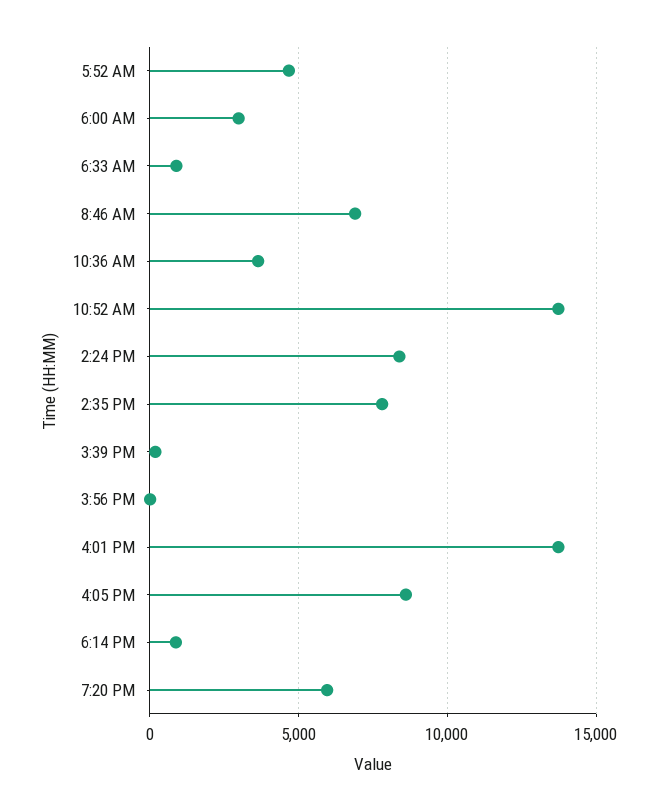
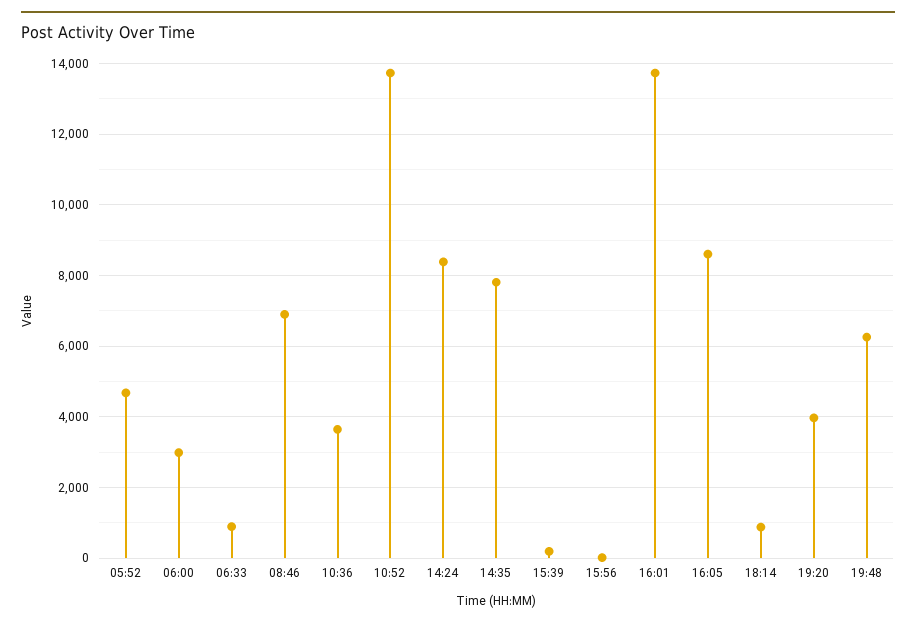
7:20 PM: 6000 -> 4000
19:48: none -> 6200

